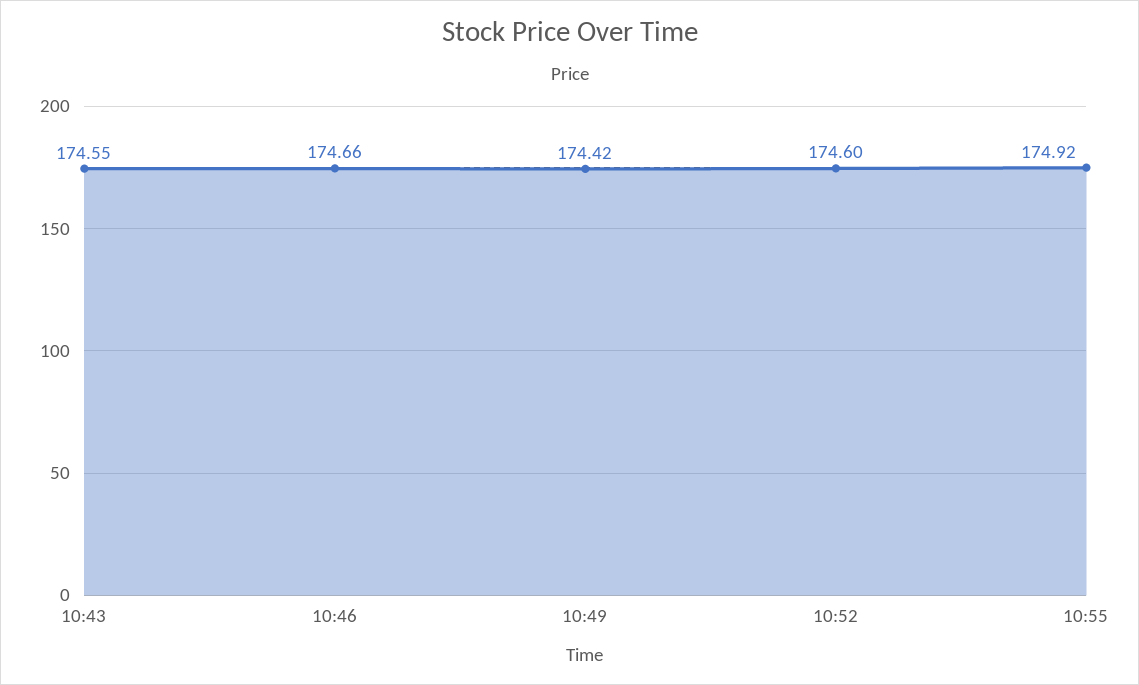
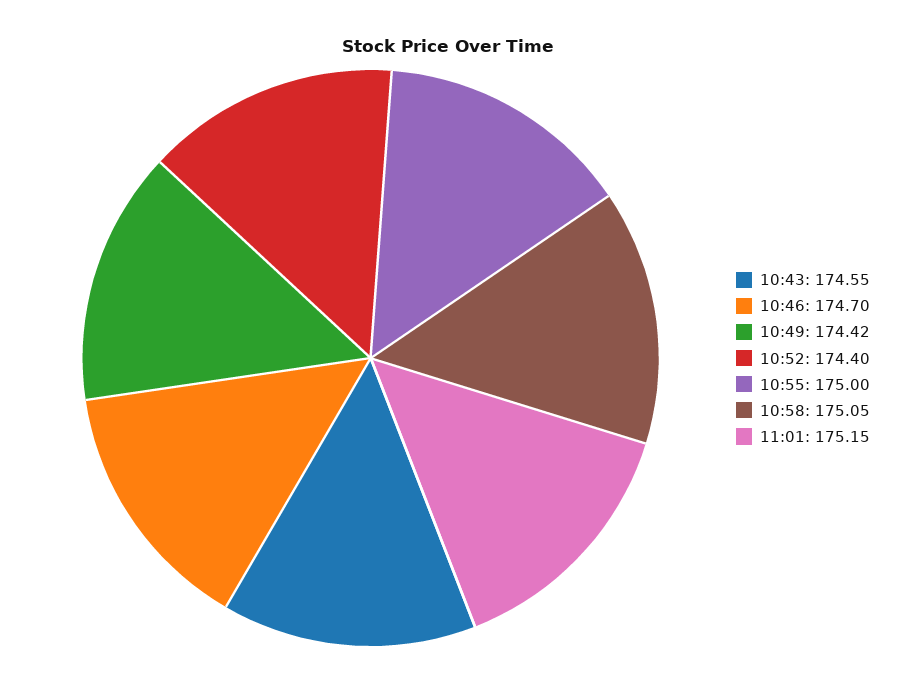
10:46: 174.66 -> 174.7
10:52: 174.6 -> 174.4
10:55: 174.92 -> 175
10:58: none -> 175.05
11:01: none -> 175.15

